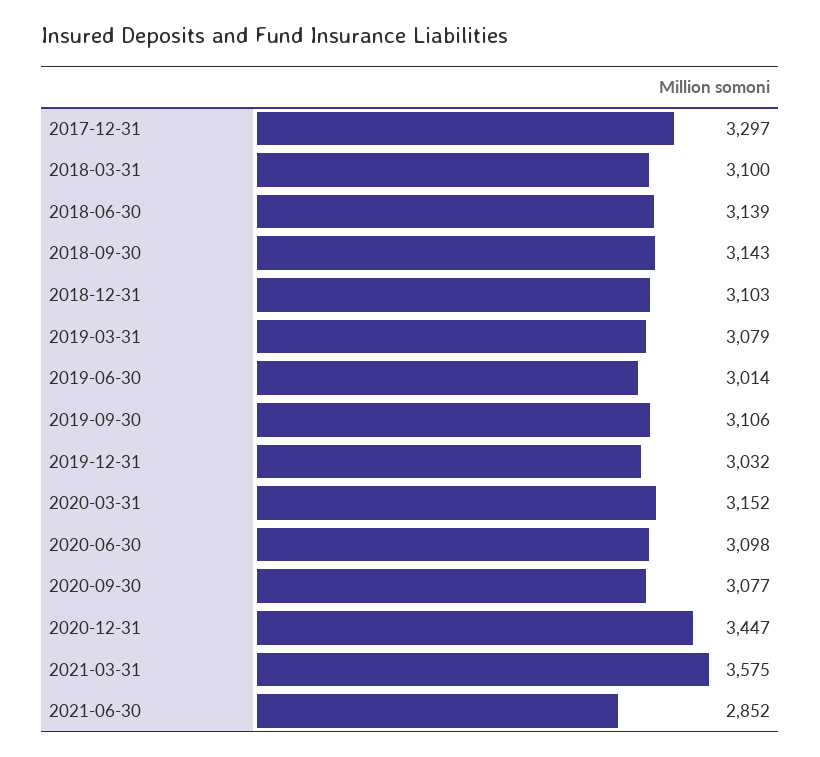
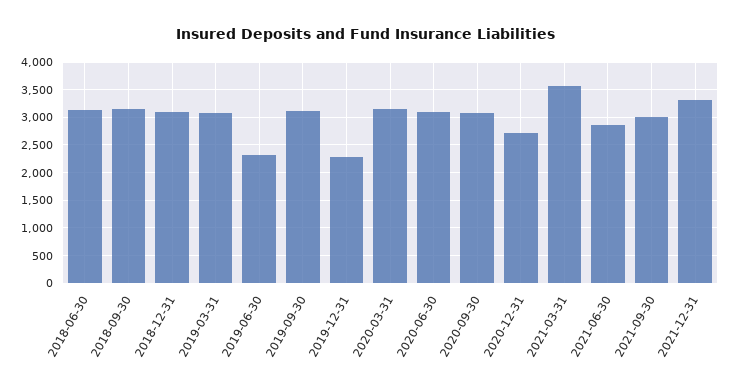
2017-12-31: 3297 -> none
2018-03-31: 3100 -> none
2019-06-30: 3014 -> 2250
2019-12-31: 3032 -> 2250
2020-12-31: 3447 -> 2750
2021-09-30: none -> 3000
2021-12-31: none -> 3250

